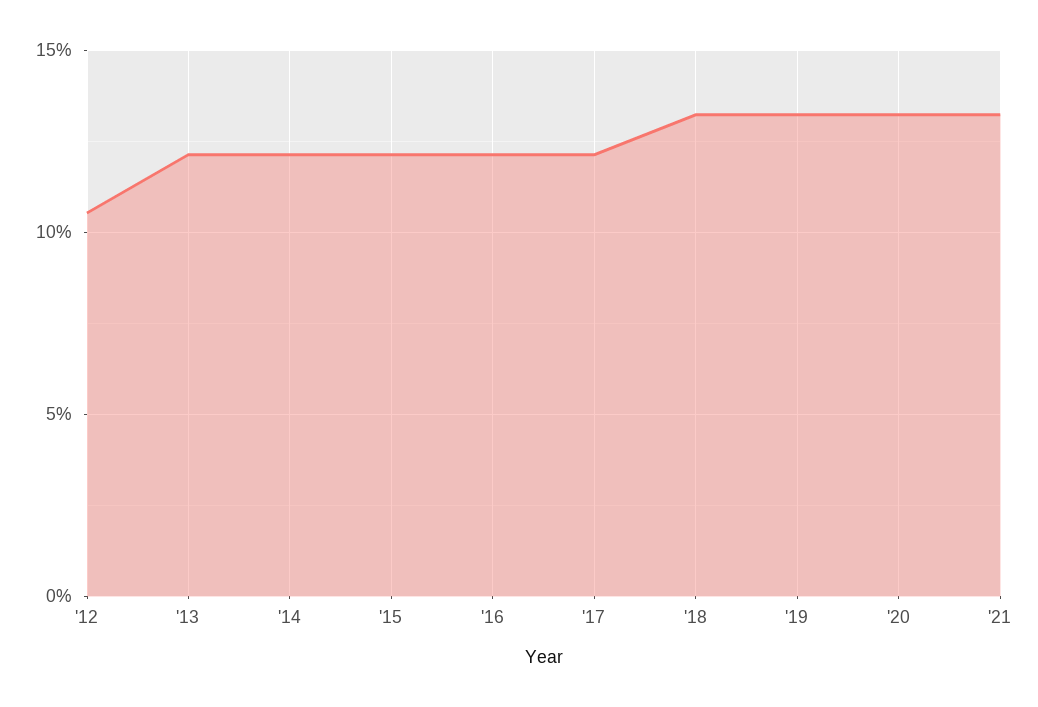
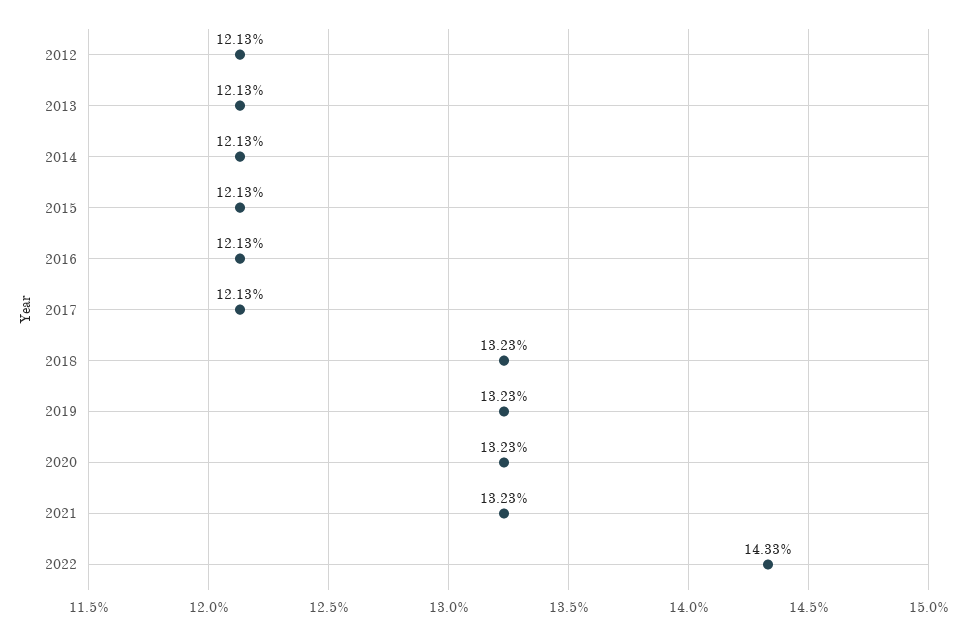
'12: 10.5 -> 12.13
2022: none -> 14.33

